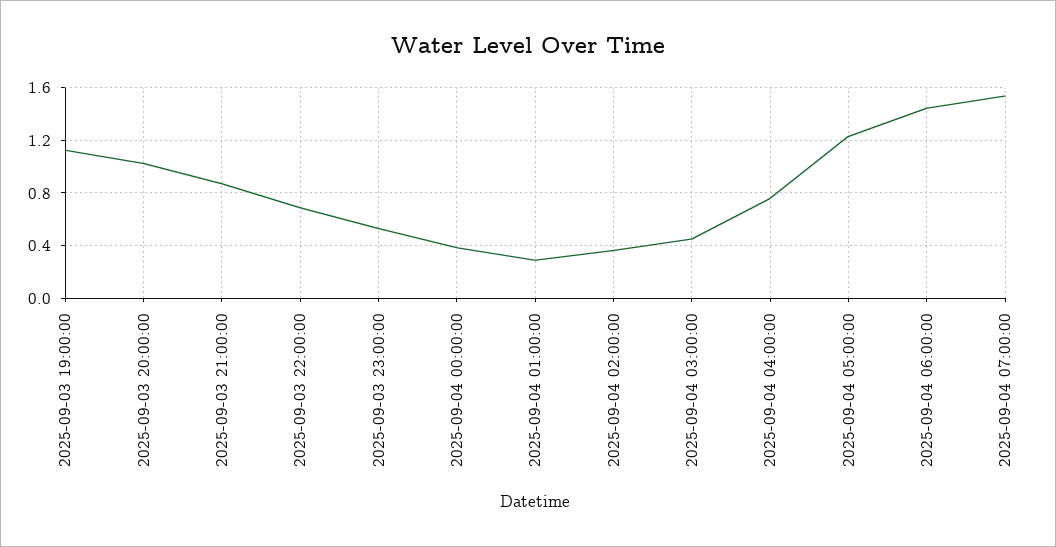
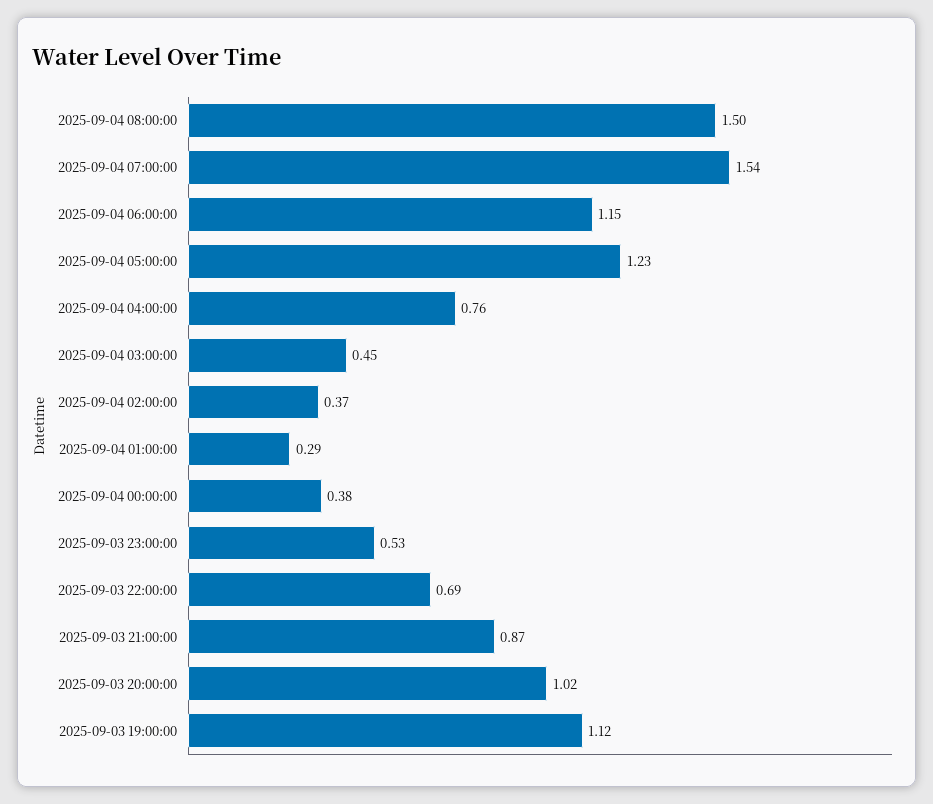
2025-09-04 06:00:00: 1.45 -> 1.15
2025-09-04 08:00:00: none -> 1.5

